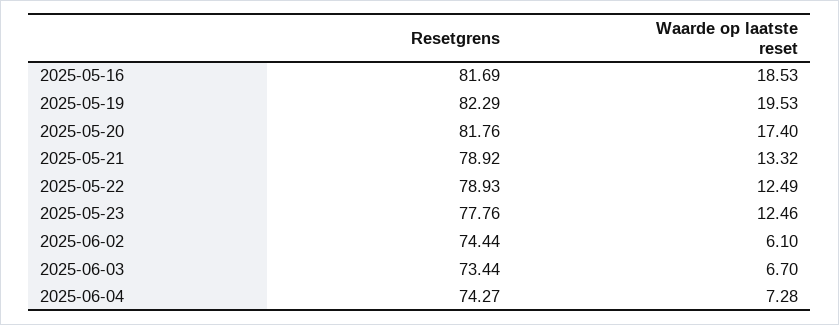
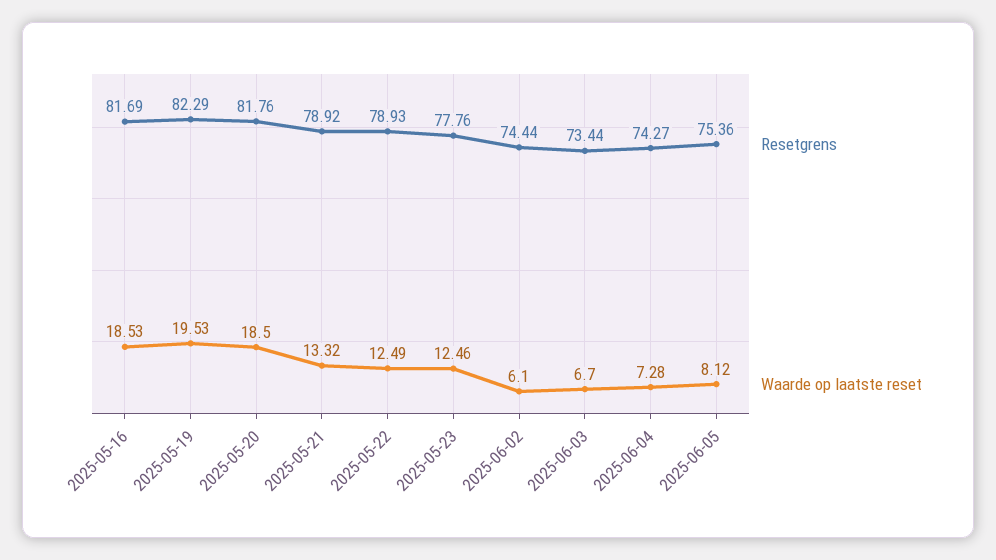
Waarde op laatste reset, 2025-05-20: 17.4 -> 18.5
Resetgrens, 2025-06-05: none -> 75.36
Waarde op laatste reset, 2025-06-05: none -> 8.12

